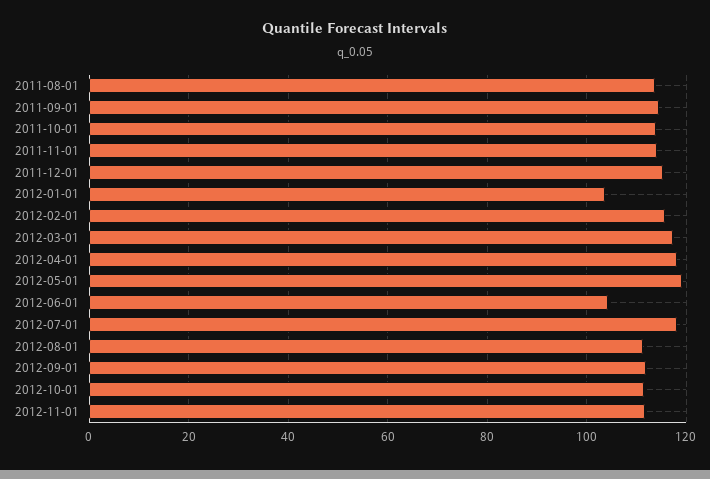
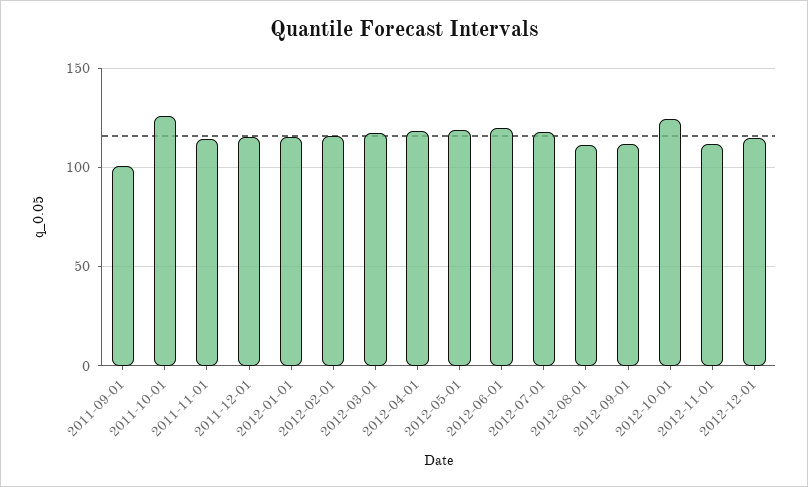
2011-08-01: 114 -> none
2011-09-01: 114 -> 100
2011-10-01: 114 -> 125
2012-01-01: 104 -> 115
2012-06-01: 104 -> 120
2012-10-01: 112 -> 125
2012-12-01: none -> 115

